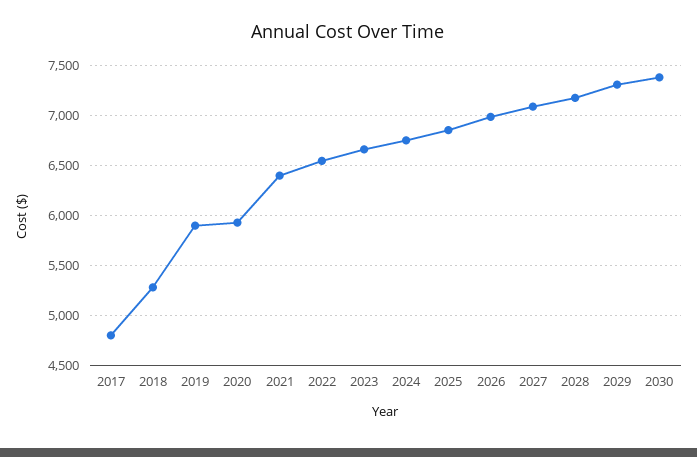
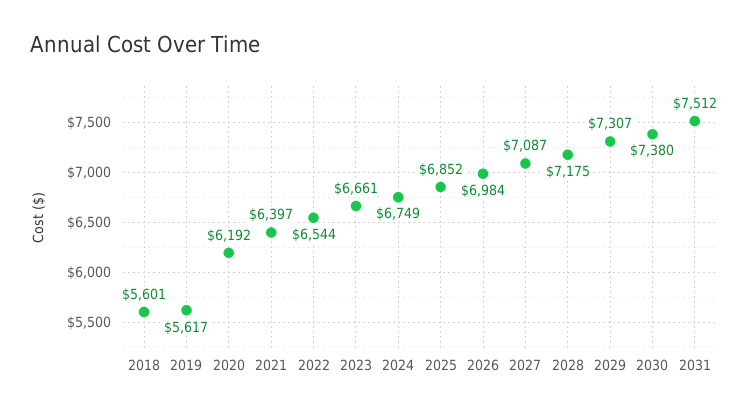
2017: 4800 -> none
2018: 5300 -> 5601
2019: 5900 -> 5617
2020: 5900 -> 6192
2031: none -> 7512

